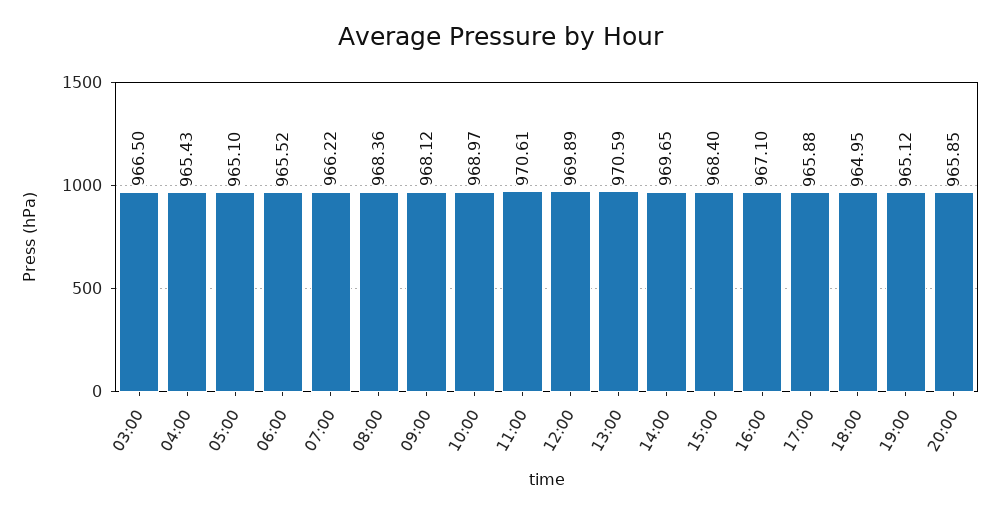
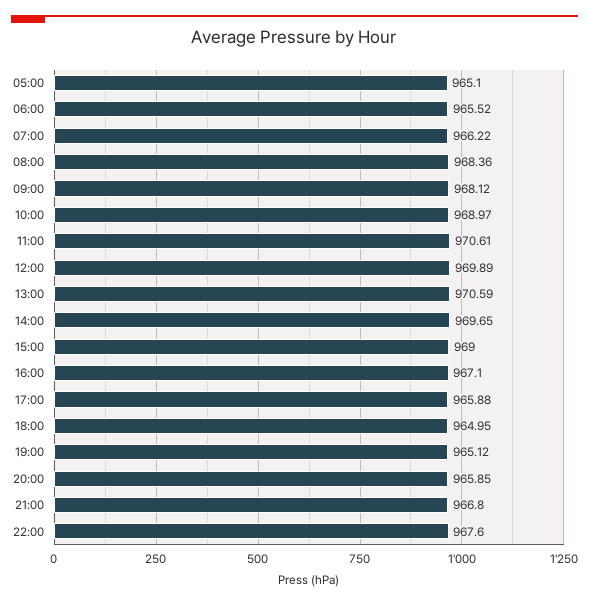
03:00: 966.5 -> none
04:00: 965.43 -> none
15:00: 968.4 -> 969
21:00: none -> 966.8
22:00: none -> 967.6

